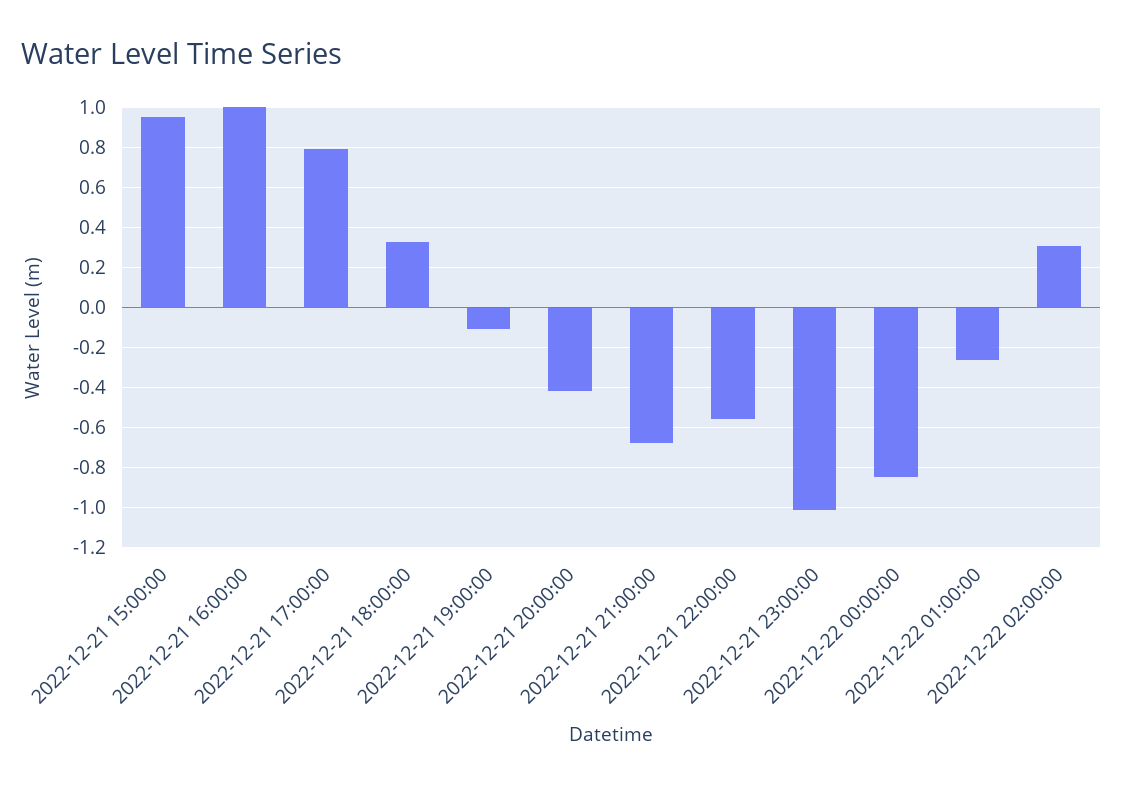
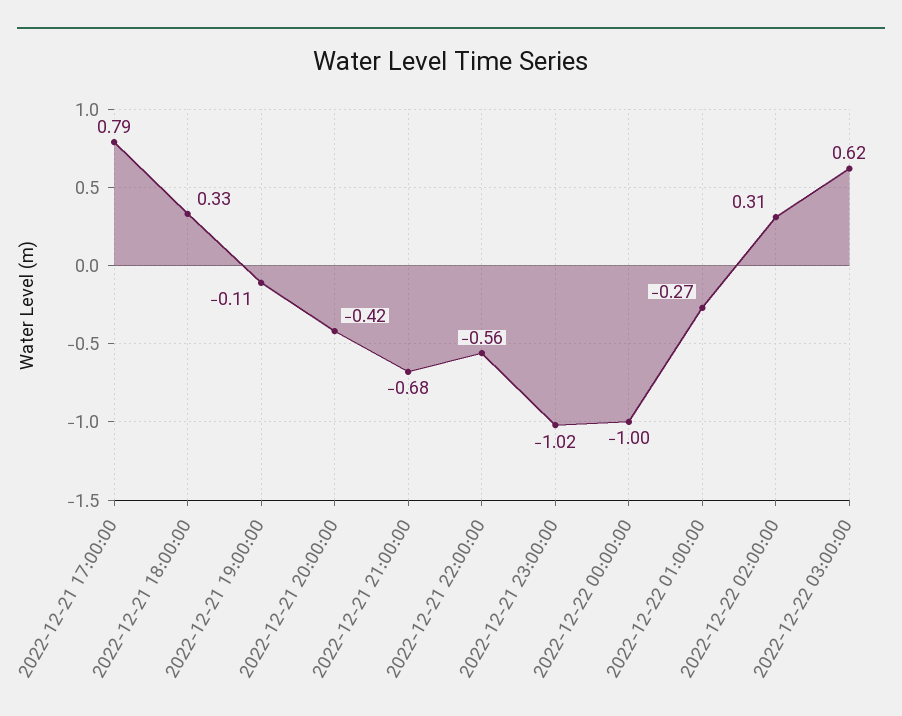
2022-12-21 15:00:00: 0.95 -> none
2022-12-21 16:00:00: 1 -> none
2022-12-22 00:00:00: -0.85 -> -1
2022-12-22 03:00:00: none -> 0.62

